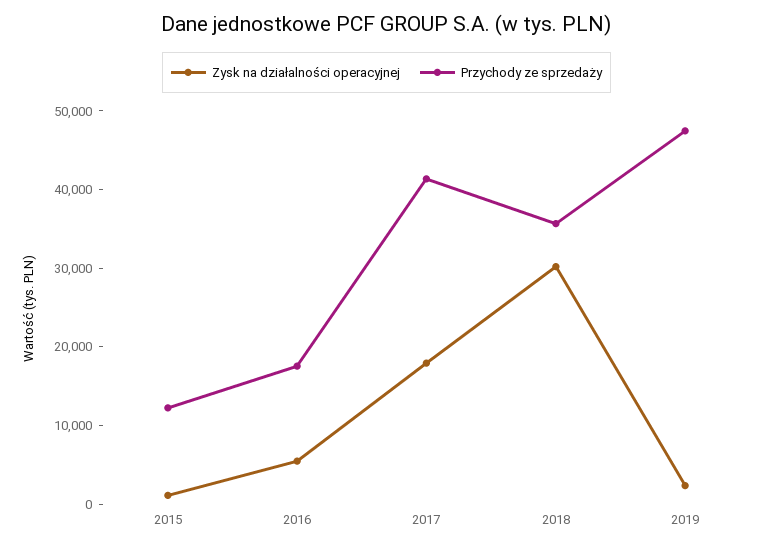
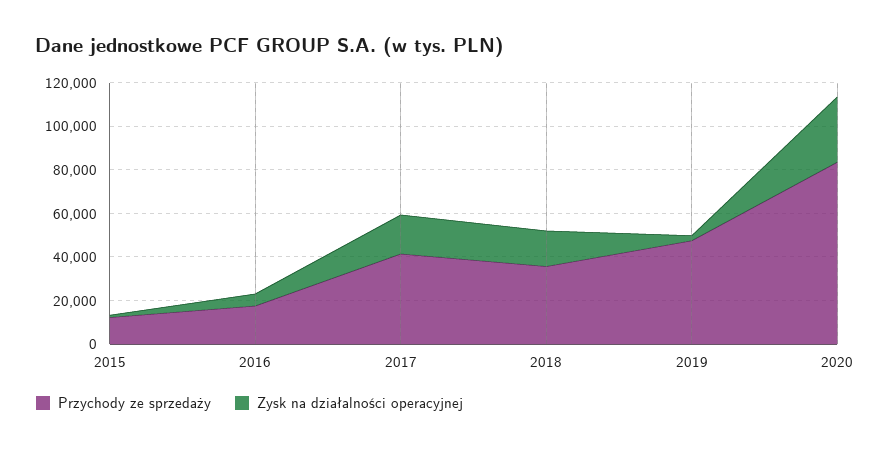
Zysk na działalności operacyjnej, 2018: 30000 -> 15000
Przychody ze sprzedaży, 2020: none -> 85000
Zysk na działalności operacyjnej, 2020: none -> 30000

